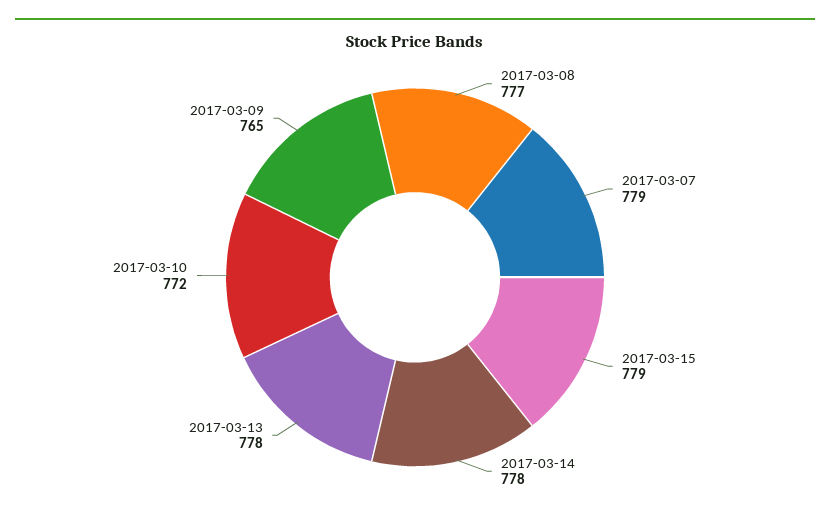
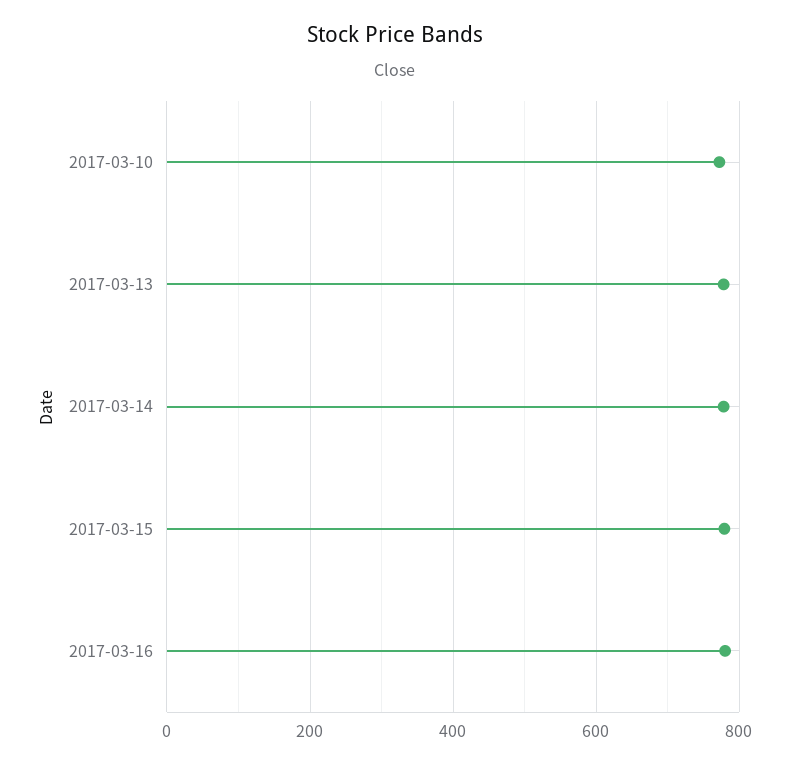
2017-03-08: 777 -> none
2017-03-07: 779 -> none
2017-03-09: 765 -> none
2017-03-16: none -> 780

